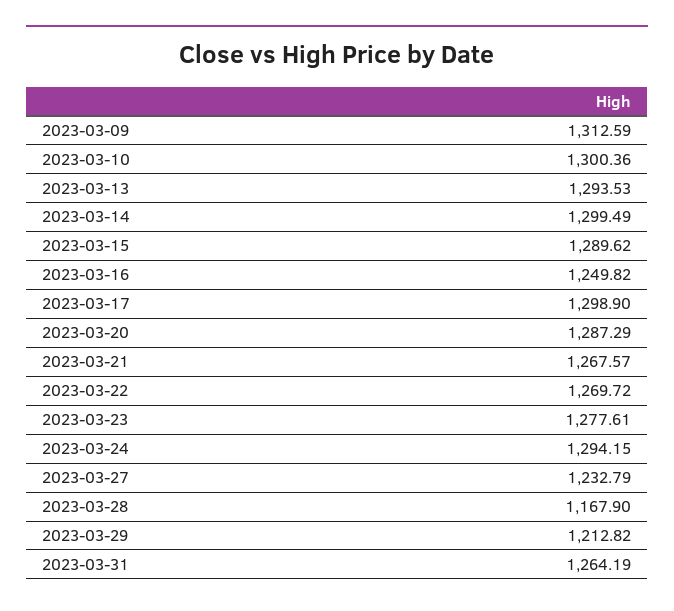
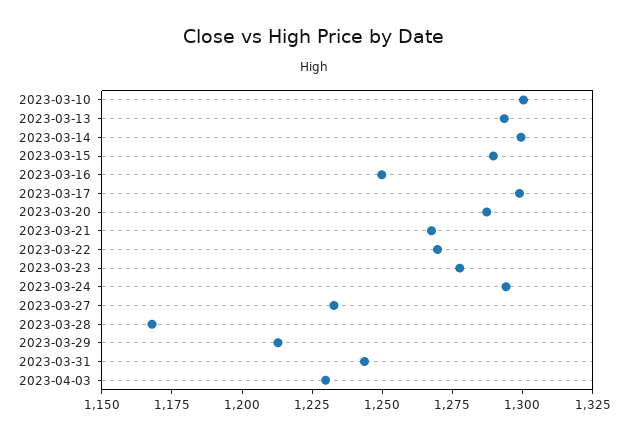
2023-03-09: 1312.59 -> none
2023-03-31: 1264.19 -> 1245
2023-04-03: none -> 1230

